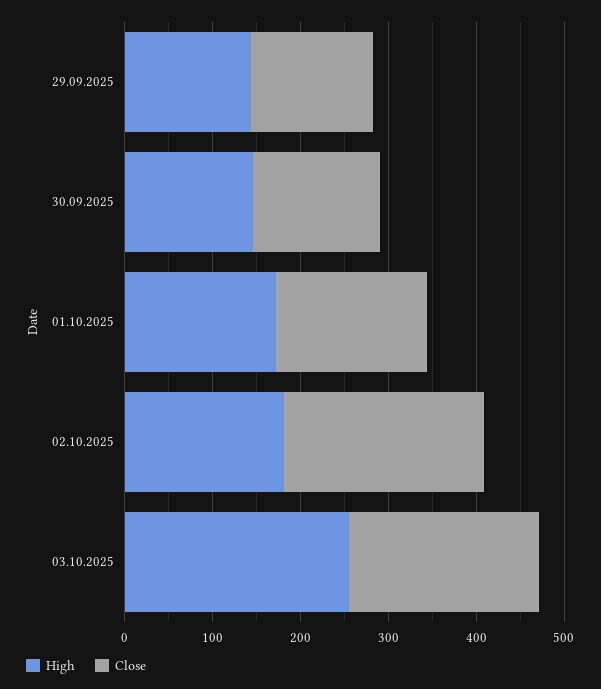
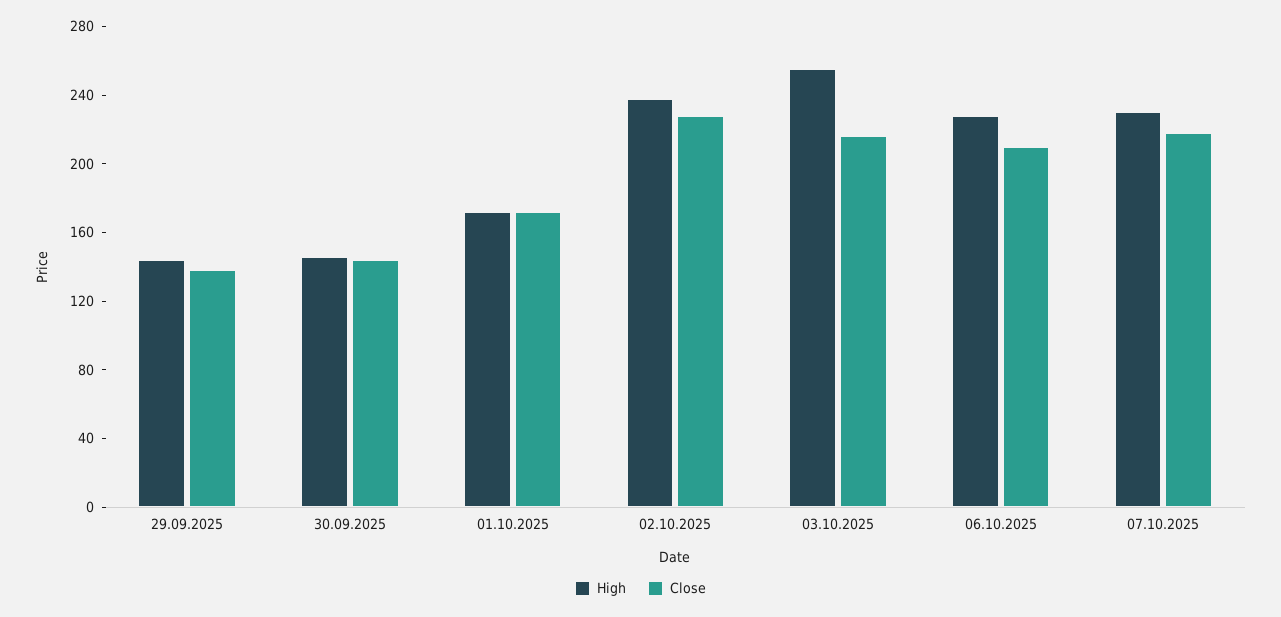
High, 02.10.2025: 180 -> 240
High, 06.10.2025: none -> 230
Close, 06.10.2025: none -> 210
High, 07.10.2025: none -> 230
Close, 07.10.2025: none -> 220

